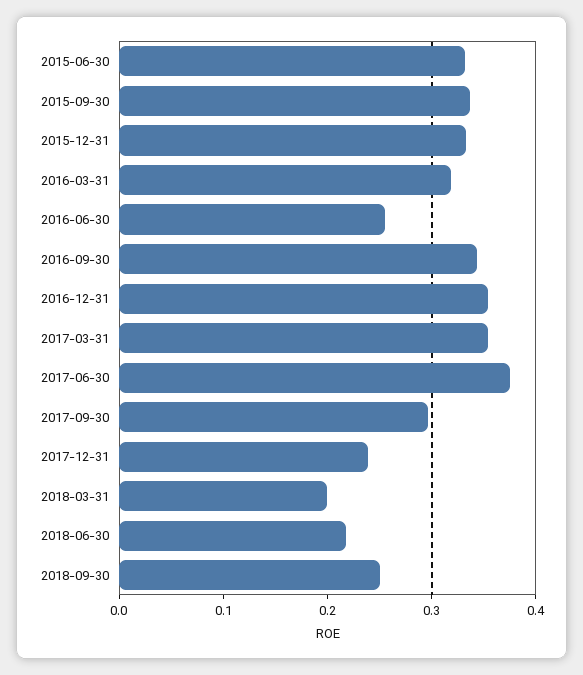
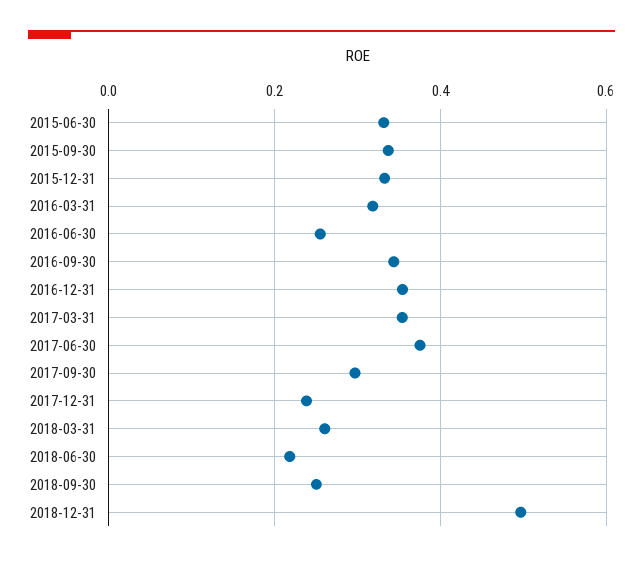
2018-03-31: 0.2 -> 0.26
2018-12-31: none -> 0.5

